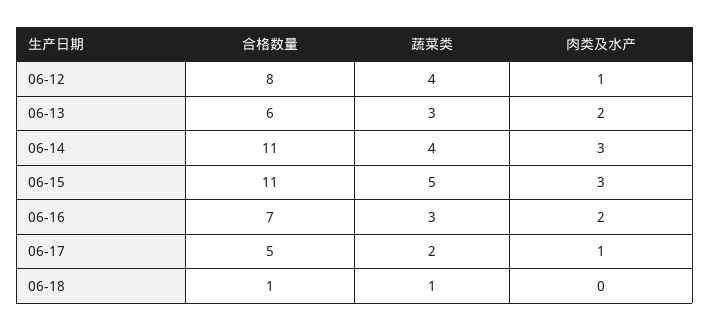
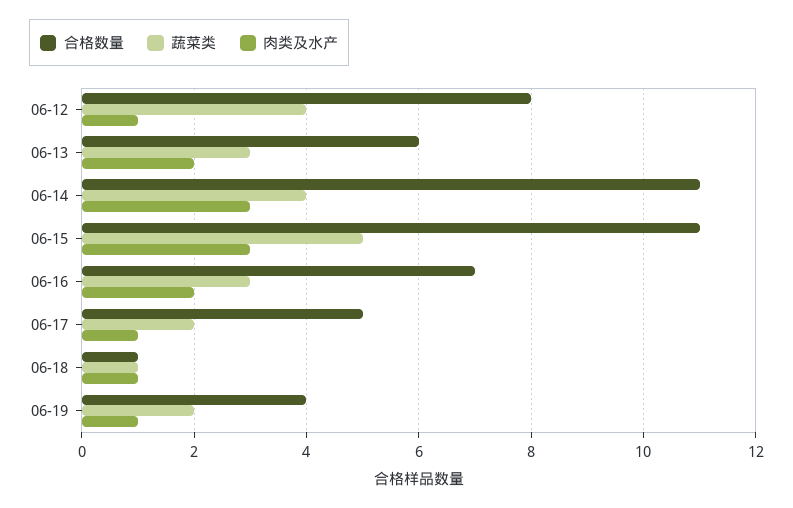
肉类及水产, 06-18: 0 -> 1
合格数量, 06-19: none -> 4
蔬菜类, 06-19: none -> 2
肉类及水产, 06-19: none -> 1

